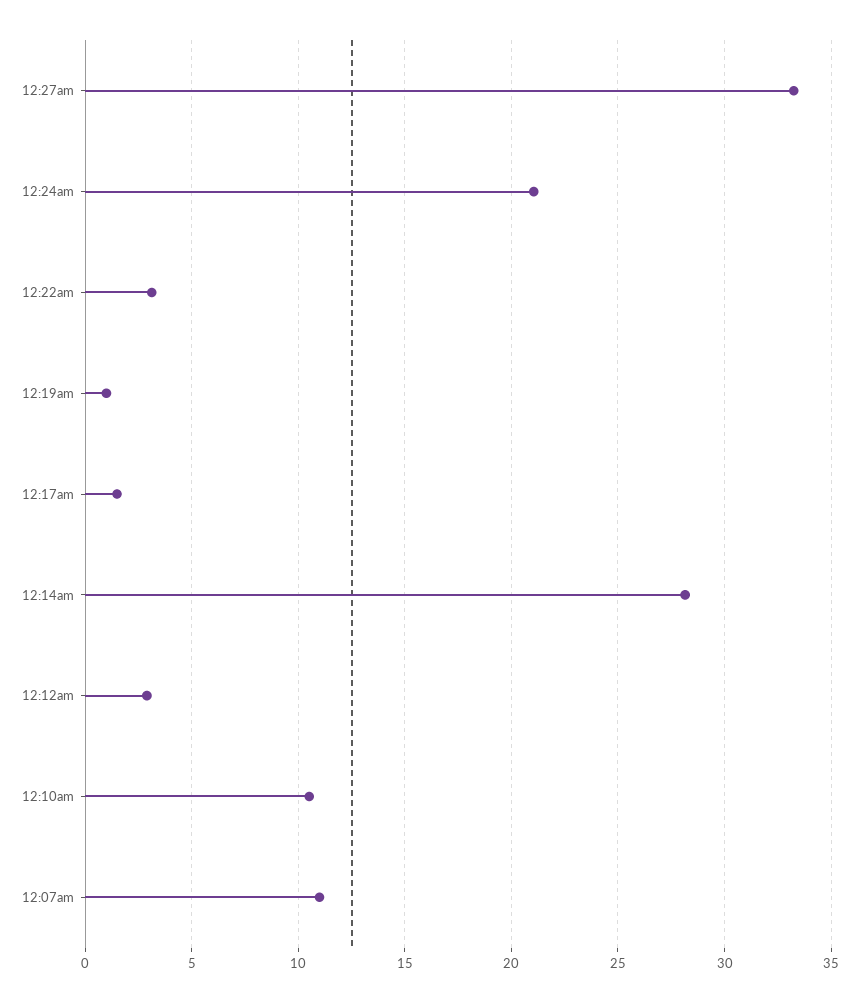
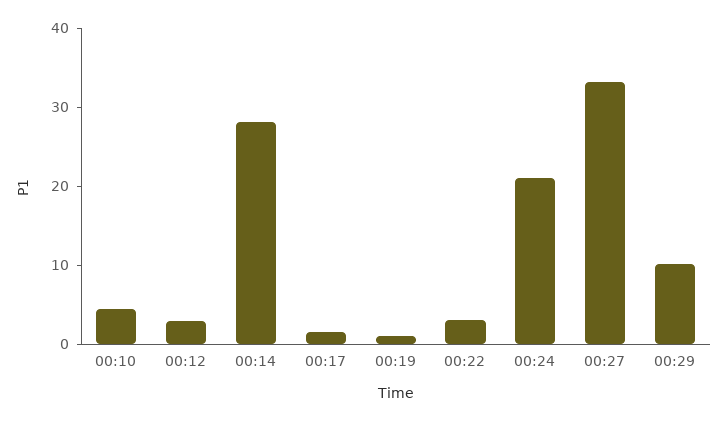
12:10am: 10.5 -> 4
12:07am: 11 -> none
00:29: none -> 10

